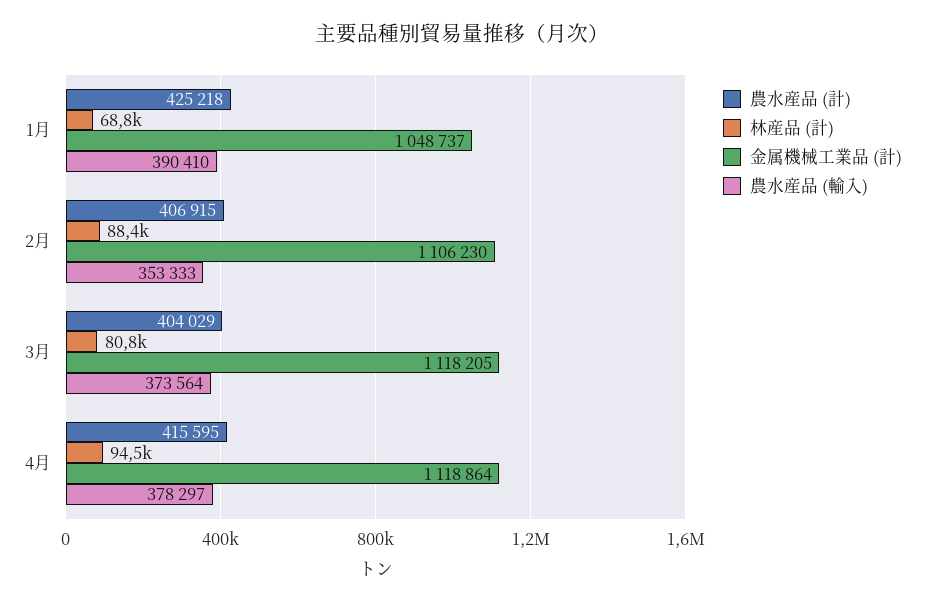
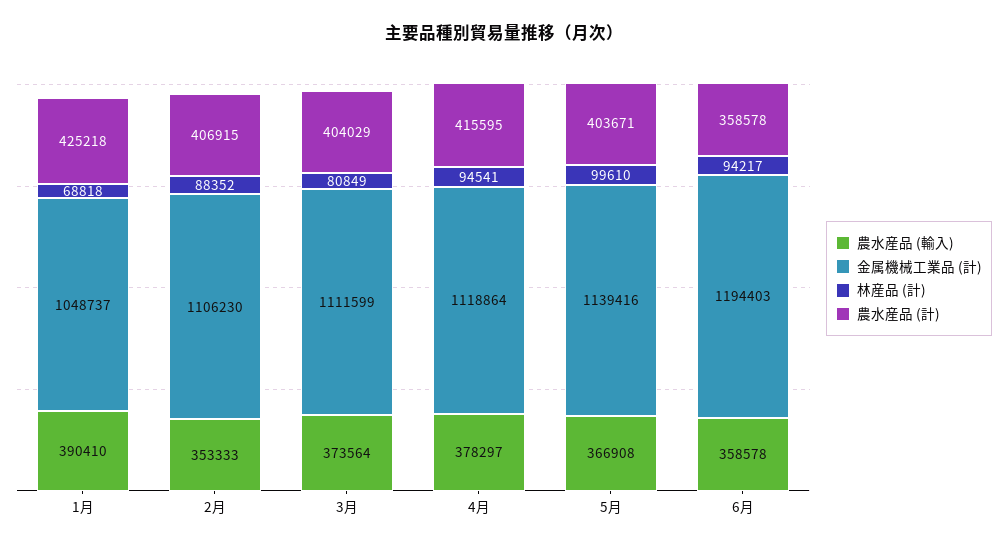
金属機械工業品 (計), 3月: 1118205 -> 1111599
農水産品 (輸入), 5月: none -> 366908
金属機械工業品 (計), 5月: none -> 1139416
林産品 (計), 5月: none -> 99610
農水産品 (計), 5月: none -> 403671
農水産品 (輸入), 6月: none -> 358578
金属機械工業品 (計), 6月: none -> 1194403
林産品 (計), 6月: none -> 94217
農水産品 (計), 6月: none -> 358578

